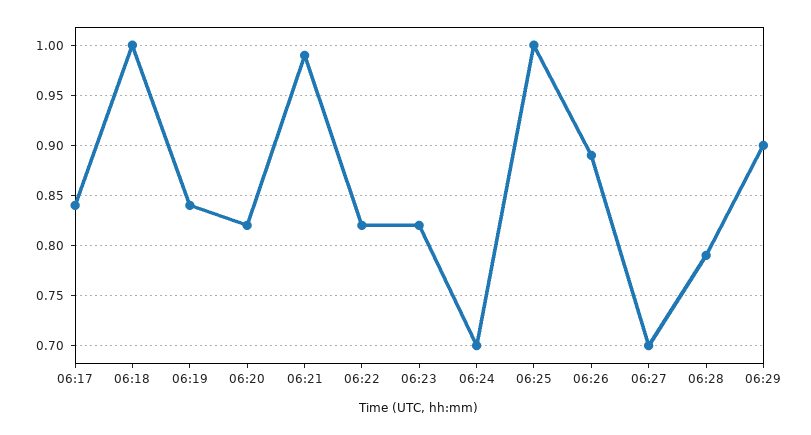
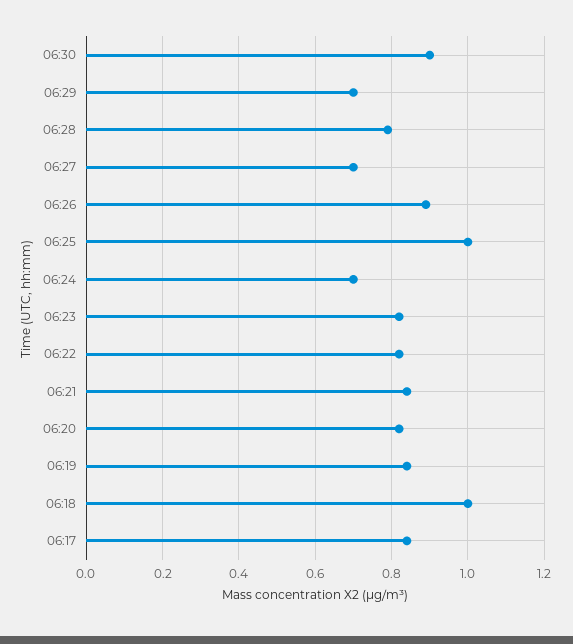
06:21: 0.99 -> 0.85
06:29: 0.9 -> 0.7
06:30: none -> 0.9

